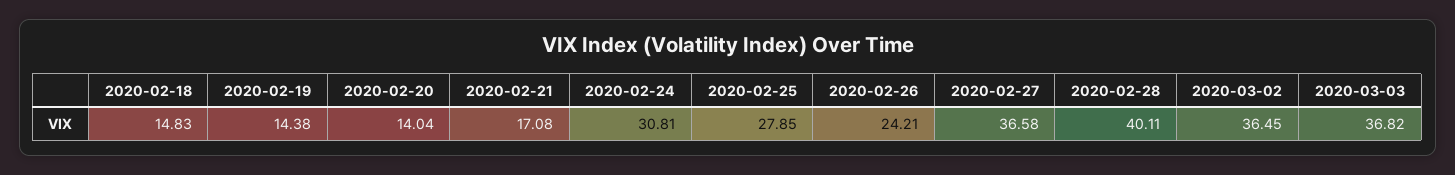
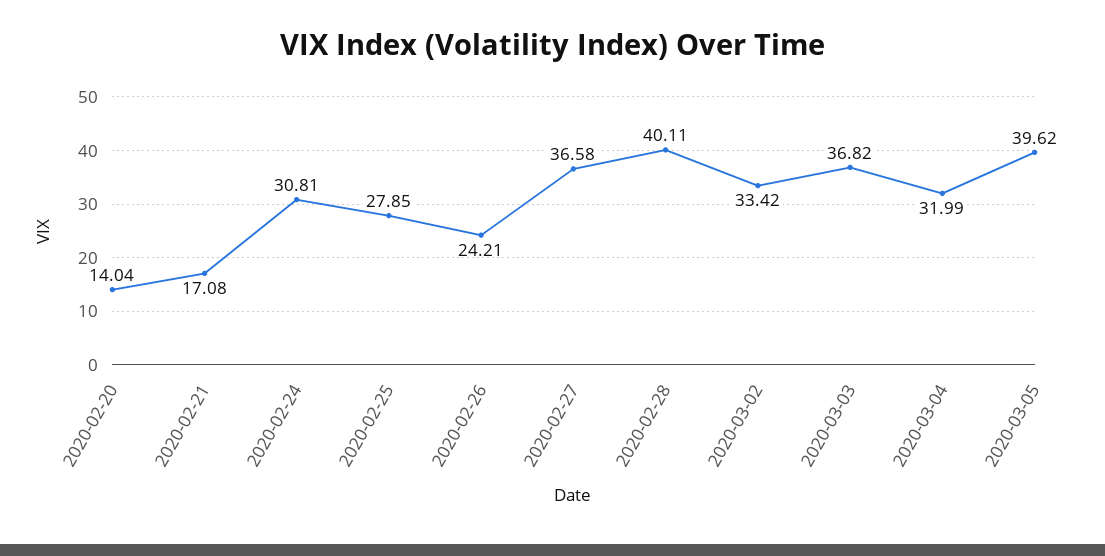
2020-02-18: 14.83 -> none
2020-02-19: 14.38 -> none
2020-03-02: 36.45 -> 33.42
2020-03-04: none -> 31.99
2020-03-05: none -> 39.62

